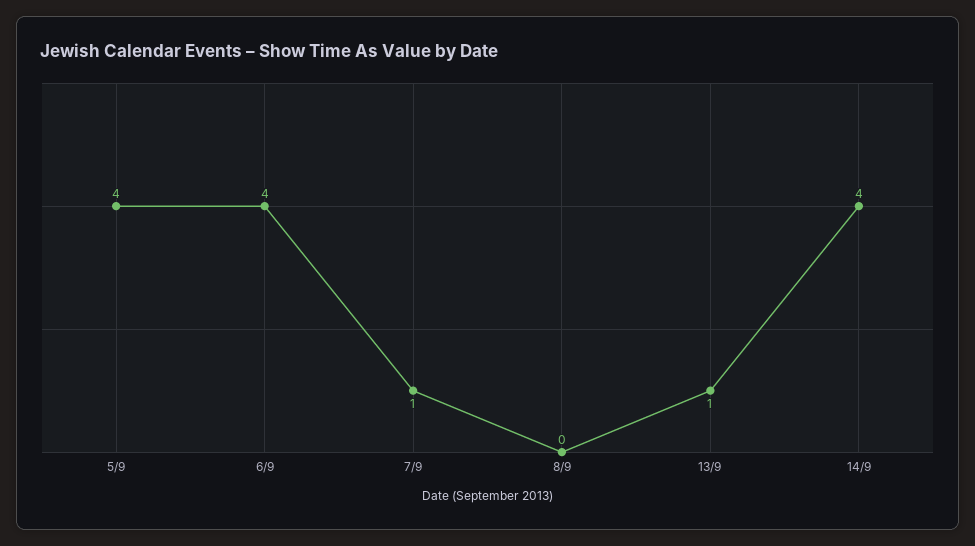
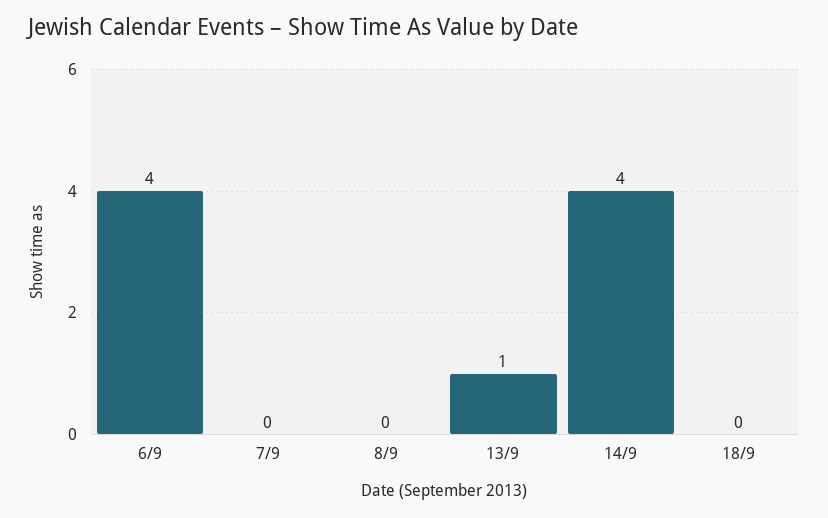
5/9: 4 -> none
7/9: 1 -> 0
18/9: none -> 0

